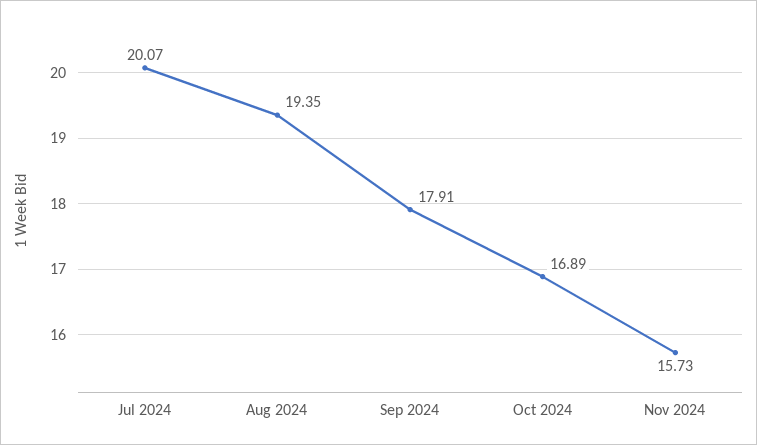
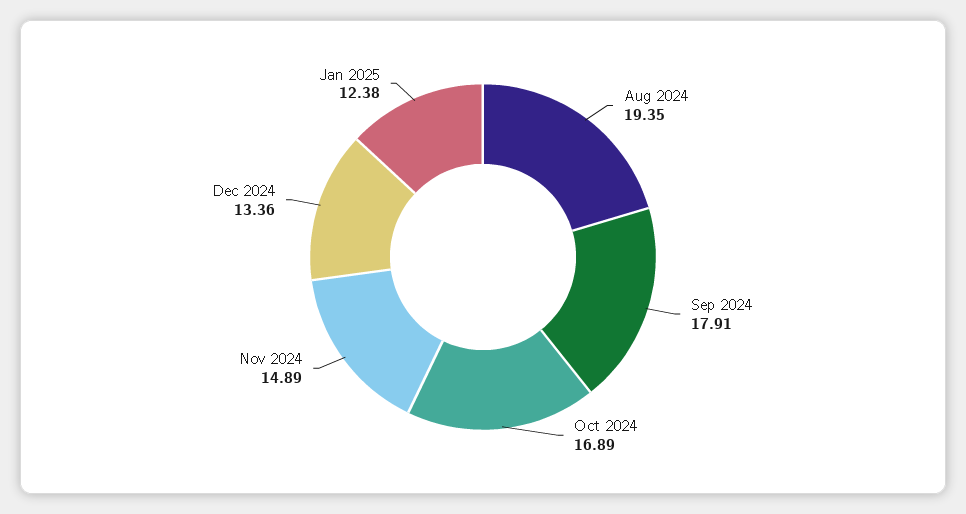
Jul 2024: 20.07 -> none
Nov 2024: 15.73 -> 14.89
Dec 2024: none -> 13.36
Jan 2025: none -> 12.38

